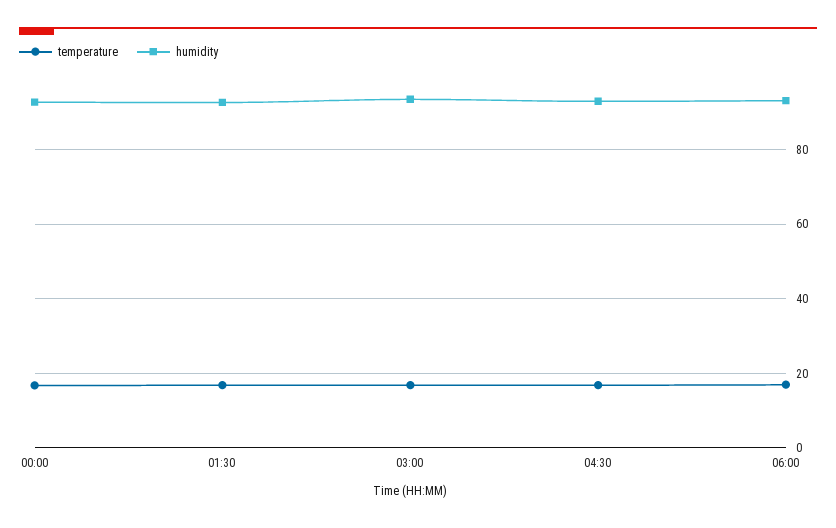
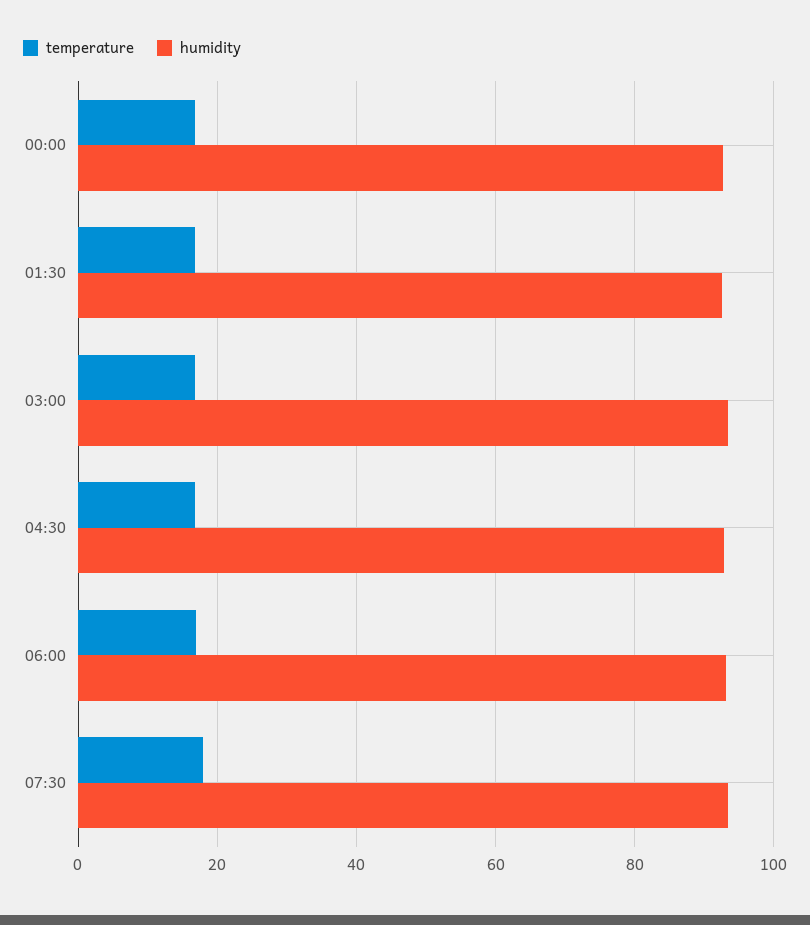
temperature, 07:30: none -> 18
humidity, 07:30: none -> 94

